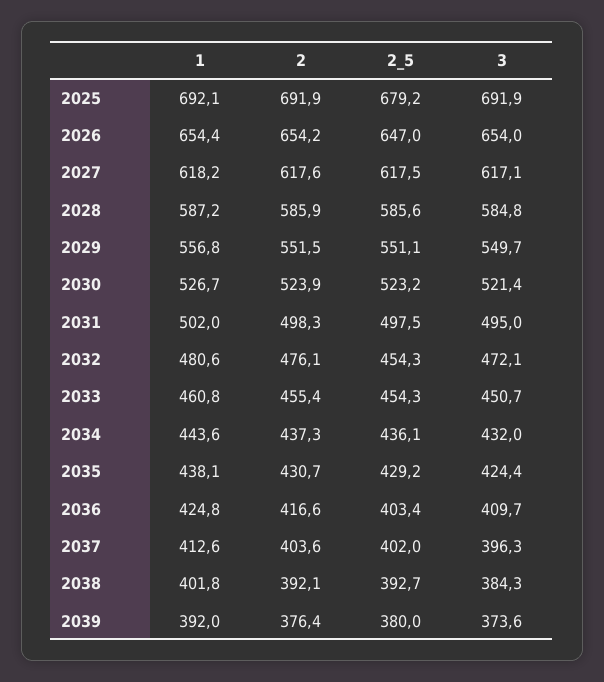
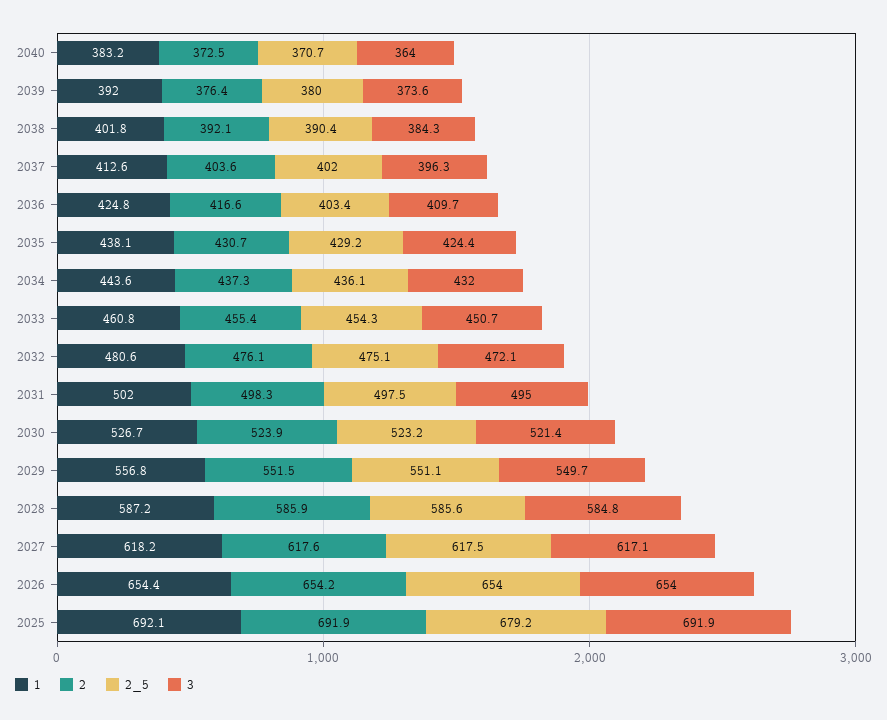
2_5, 2026: 647 -> 654
2_5, 2032: 454.3 -> 475.1
2_5, 2038: 392.7 -> 390.4
1, 2040: none -> 383.2
2, 2040: none -> 372.5
2_5, 2040: none -> 370.7
3, 2040: none -> 364

